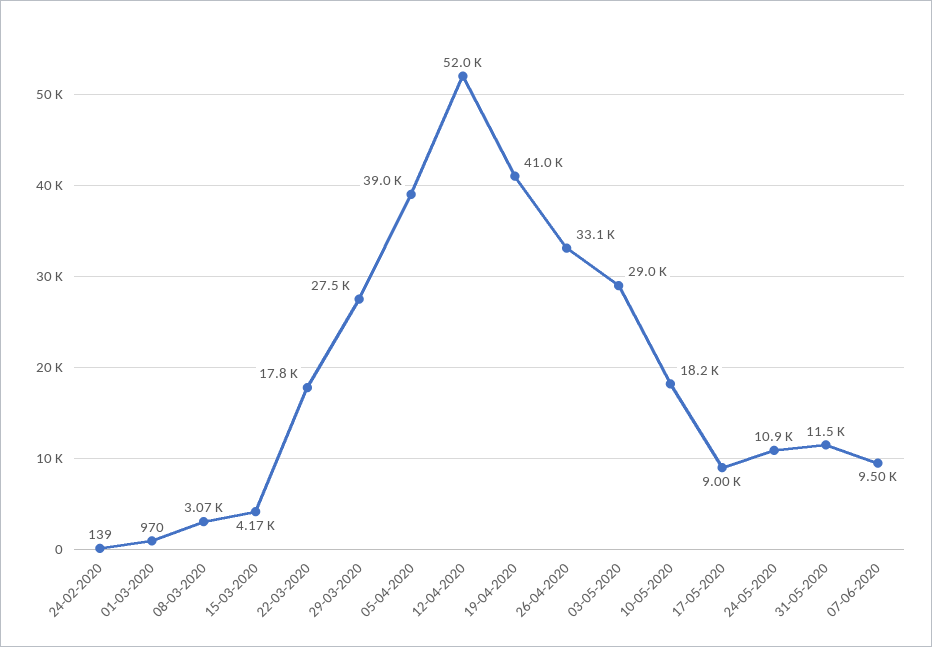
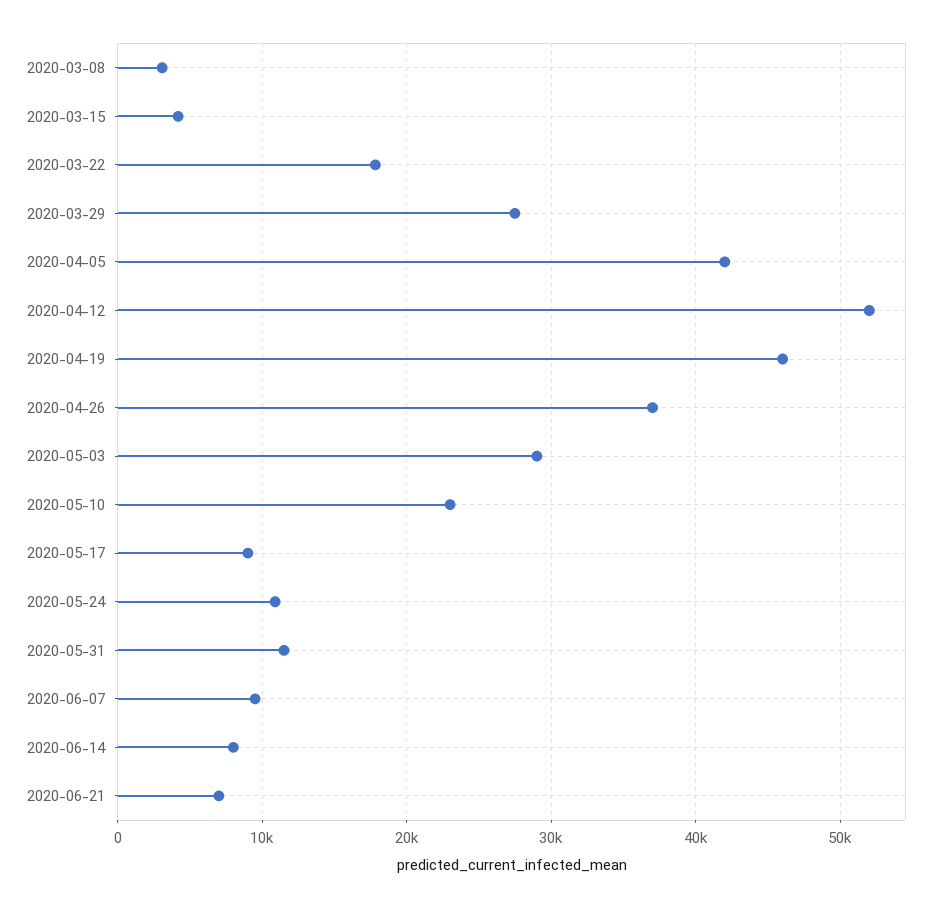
24-02-2020: 139 -> none
01-03-2020: 970 -> none
05-04-2020: 39000 -> 42000
19-04-2020: 41000 -> 46000
26-04-2020: 33100 -> 37000
10-05-2020: 18200 -> 23000
2020-06-14: none -> 8000
2020-06-21: none -> 7000

